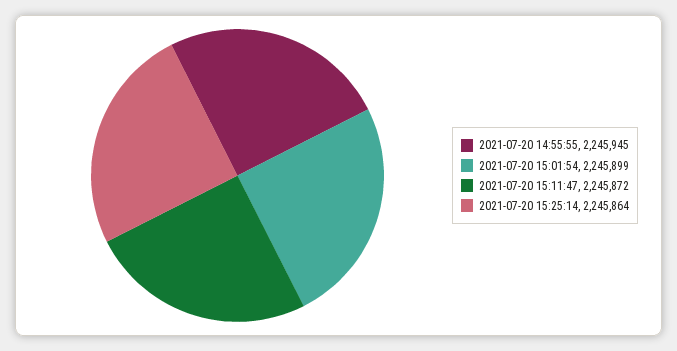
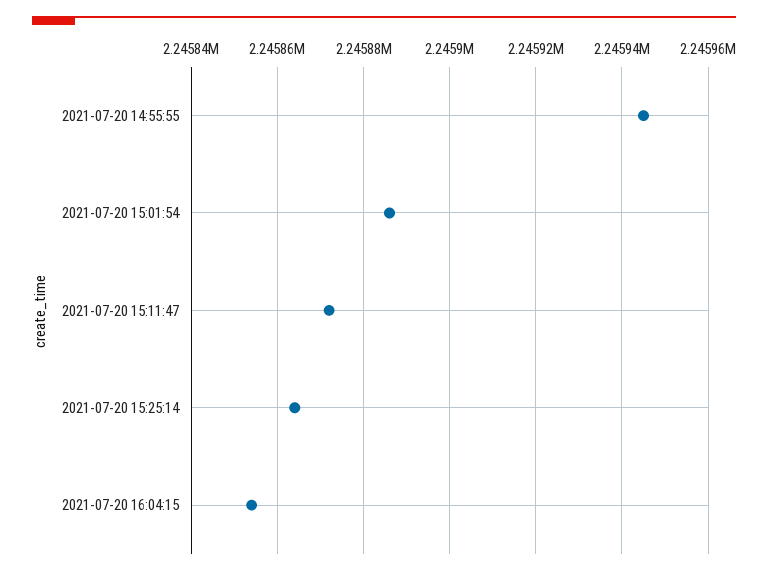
2021-07-20 15:01:54: 2245899 -> 2245885
2021-07-20 16:04:15: none -> 2245855

